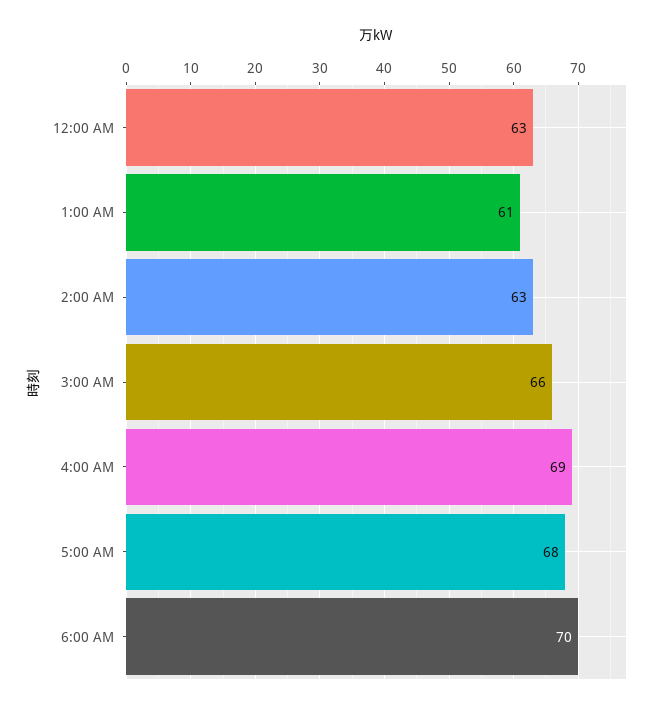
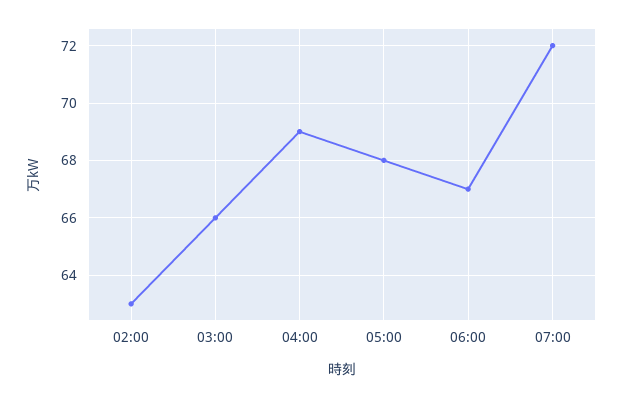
12:00 AM: 63 -> none
1:00 AM: 61 -> none
6:00 AM: 70 -> 67
07:00: none -> 72

